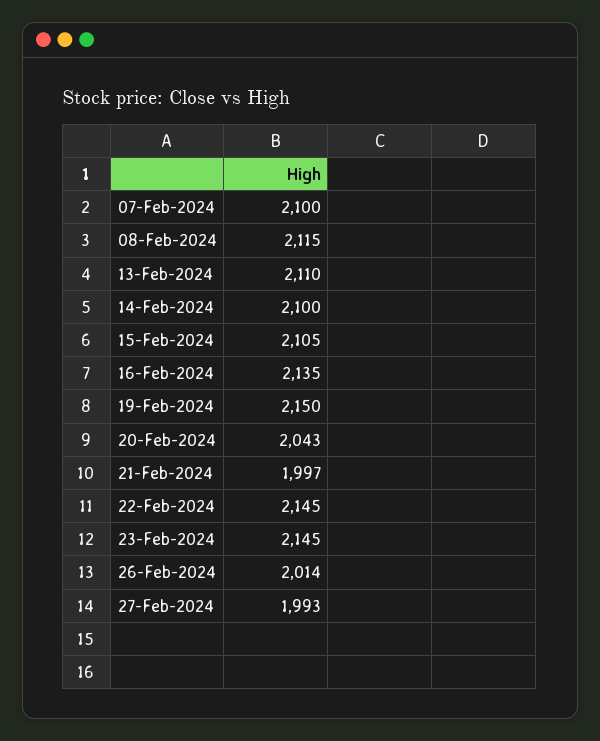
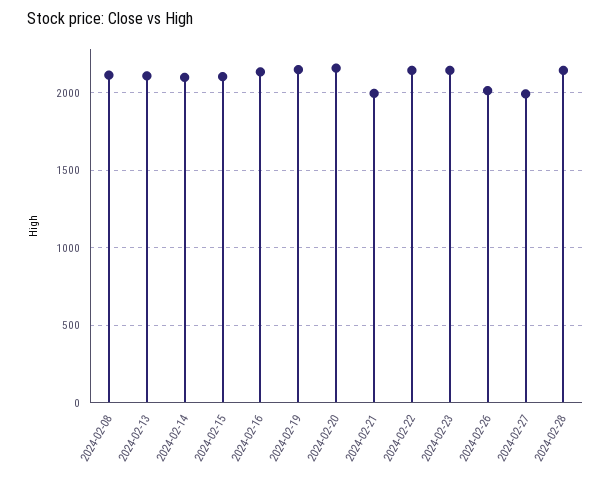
07-Feb-2024: 2100 -> none
20-Feb-2024: 2043 -> 2150
2024-02-28: none -> 2150

